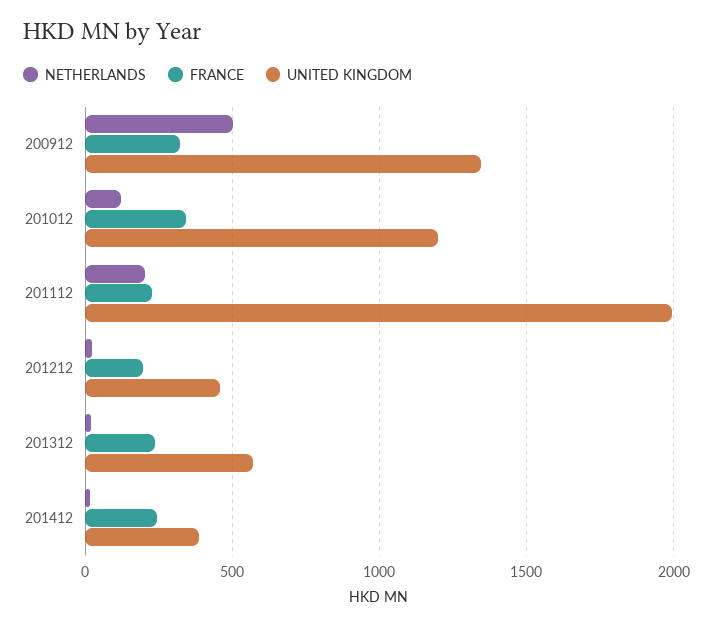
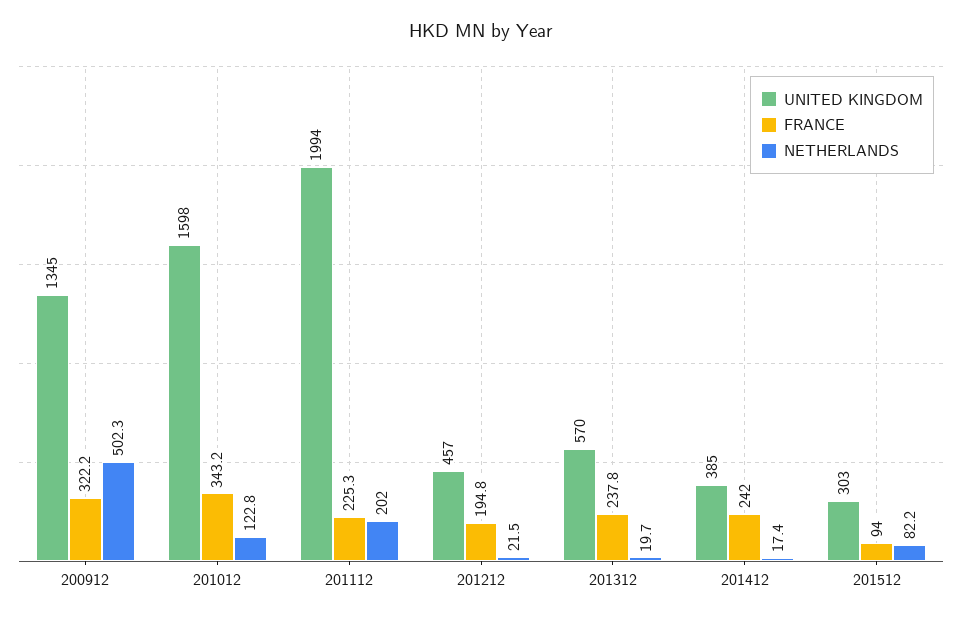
UNITED KINGDOM, 201012: 1200 -> 1598
UNITED KINGDOM, 201512: none -> 303
FRANCE, 201512: none -> 94
NETHERLANDS, 201512: none -> 82.2

